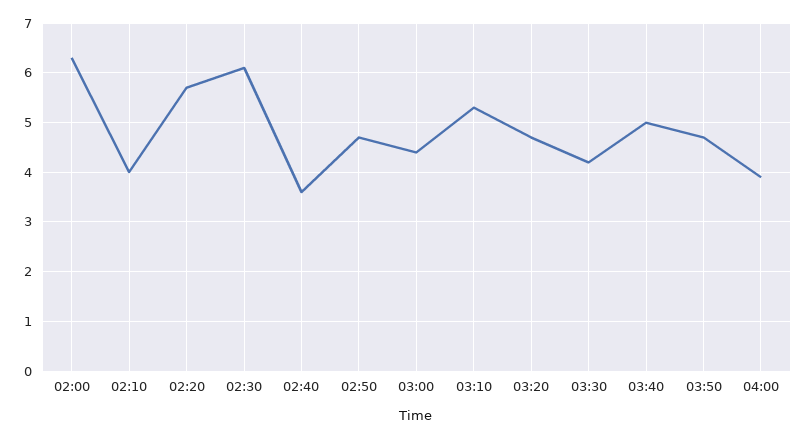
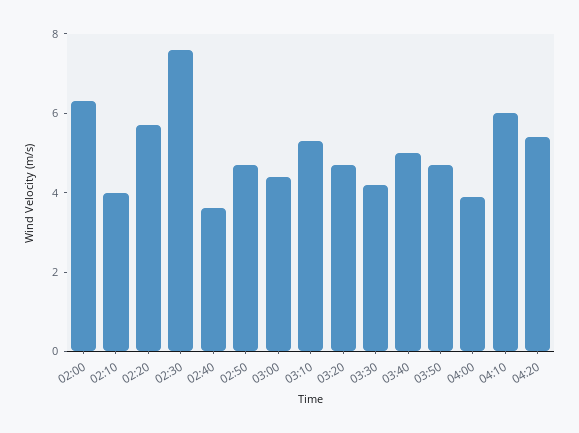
02:30: 6 -> 7.5
04:10: none -> 6
04:20: none -> 5.5

